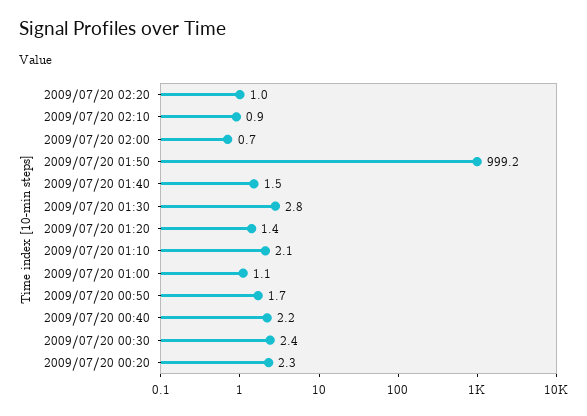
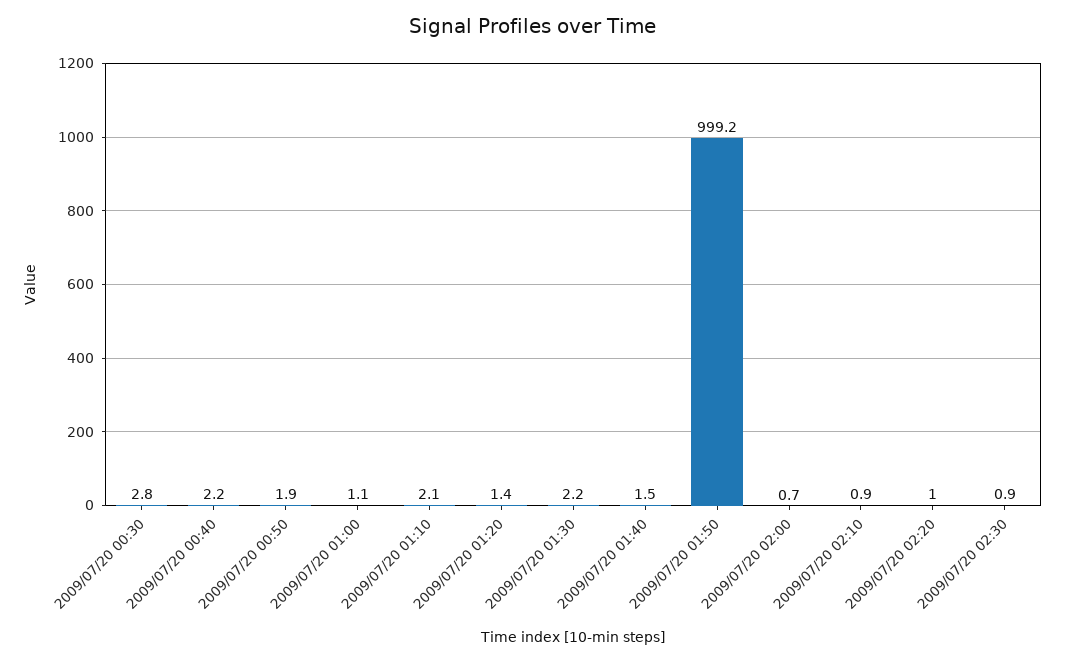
2009/07/20 01:30: 2.8 -> 2.2
2009/07/20 00:50: 1.7 -> 1.9
2009/07/20 00:30: 2.4 -> 2.8
2009/07/20 00:20: 2.3 -> none
2009/07/20 02:30: none -> 0.9

